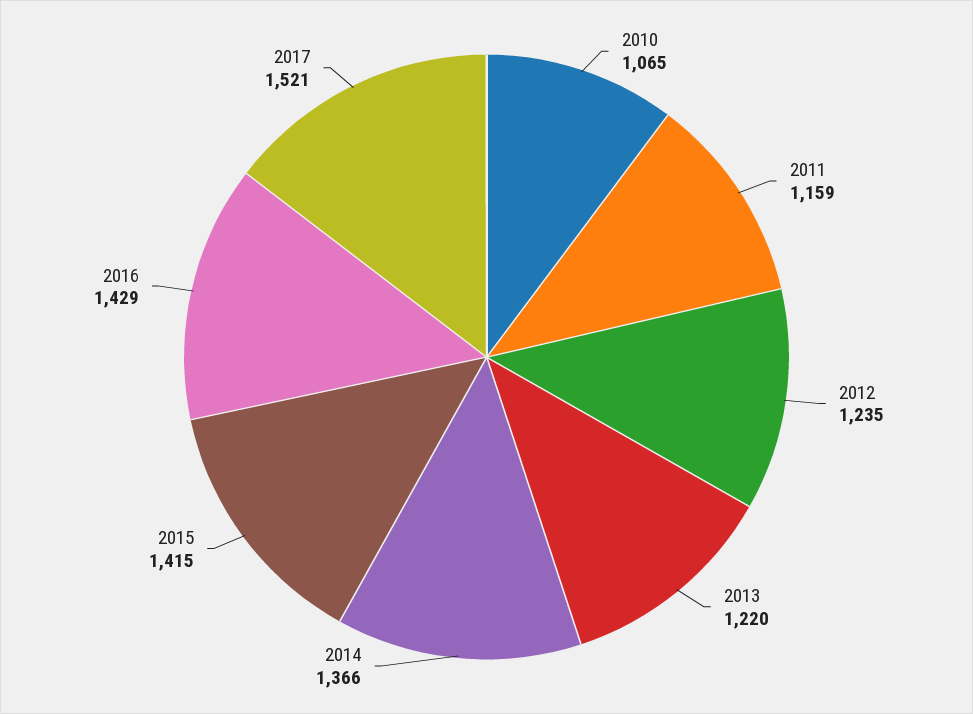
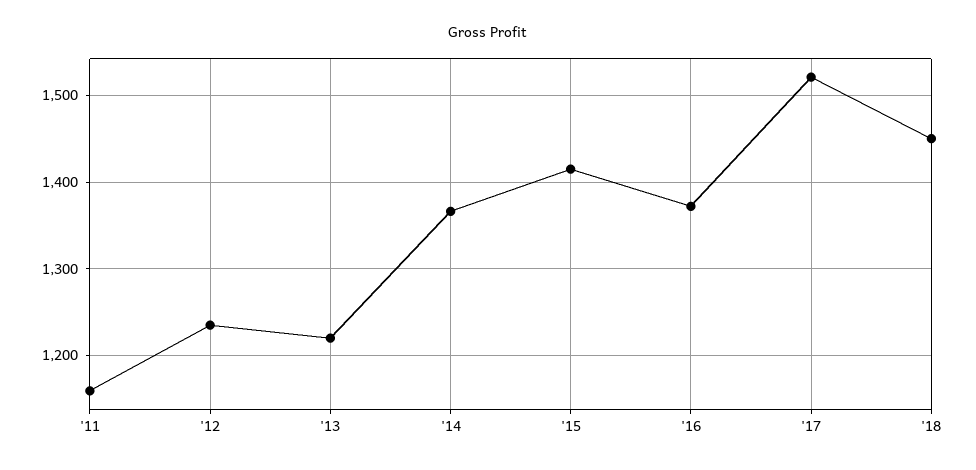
2010: 1065 -> none
2016: 1429 -> 1370
'18: none -> 1450

